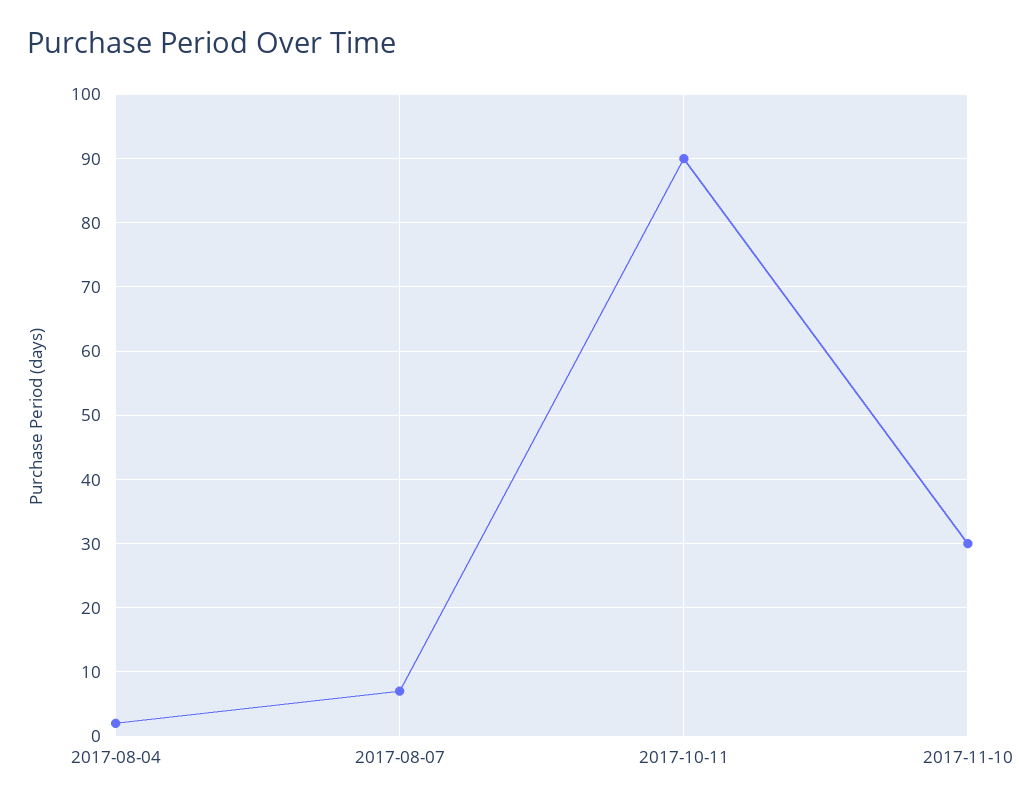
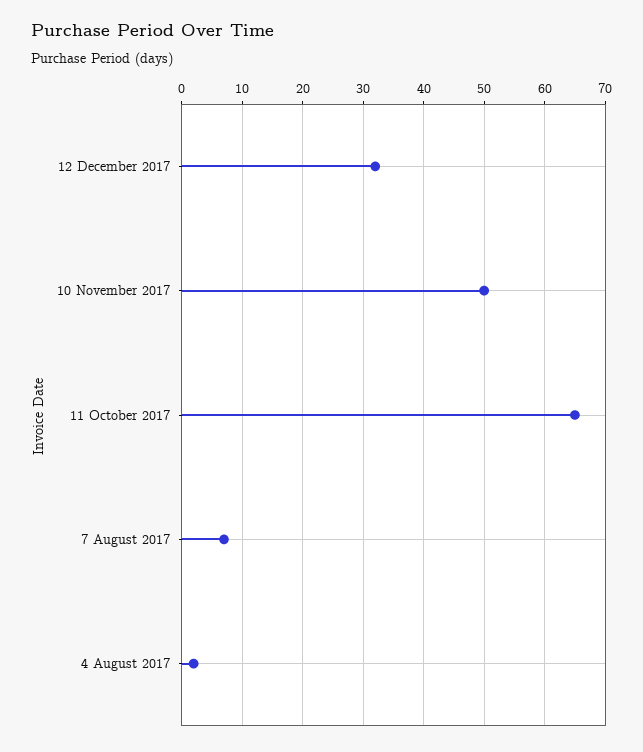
2017-10-11: 90 -> 65
2017-11-10: 30 -> 50
12 December 2017: none -> 32

